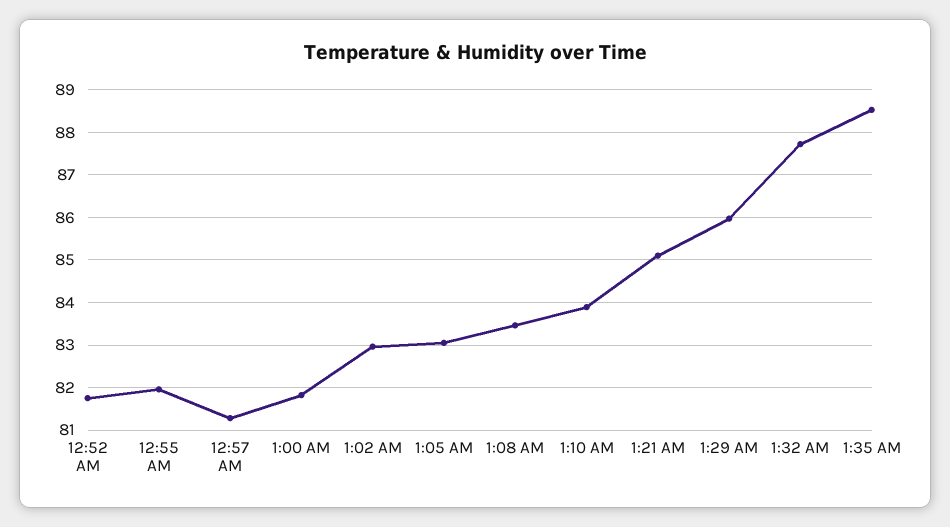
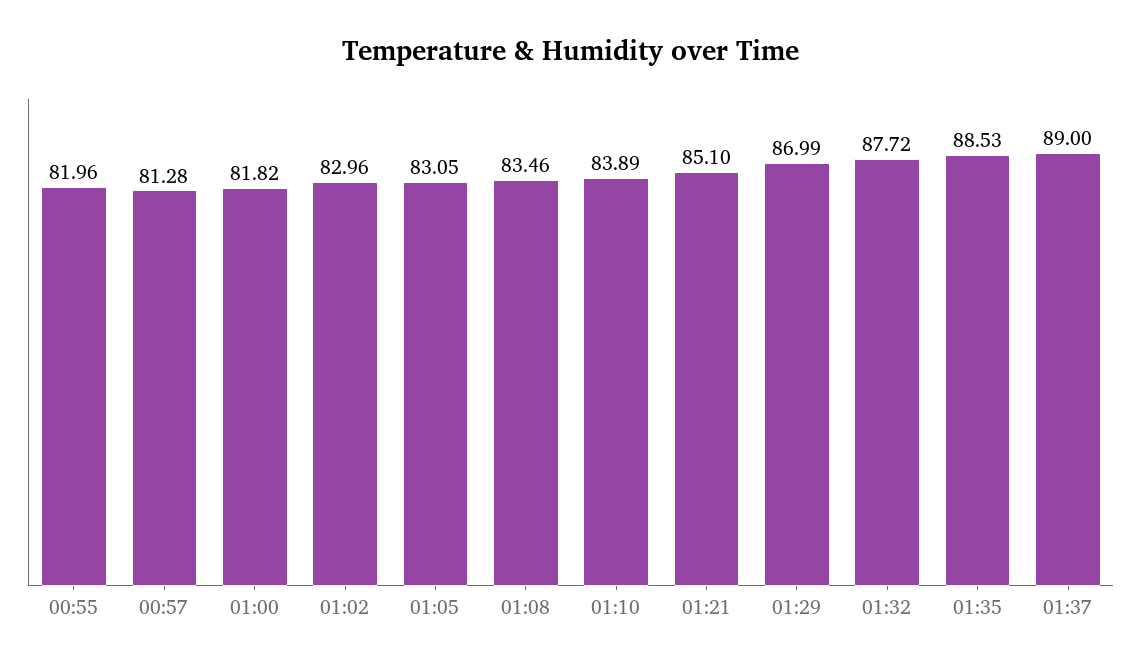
12:52 AM: 81.8 -> none
1:29 AM: 86 -> 86.99
01:37: none -> 89

